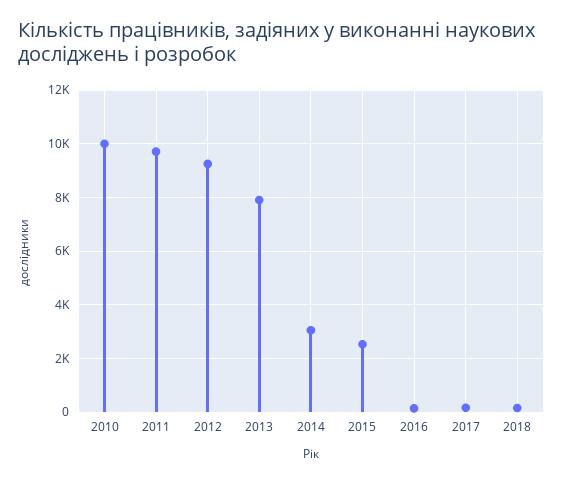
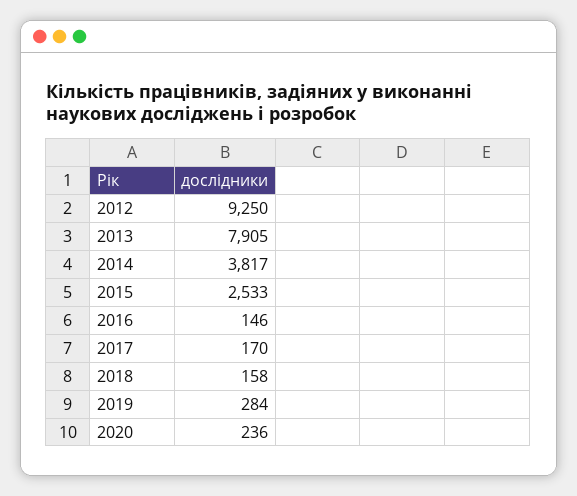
2010: 10000 -> none
2011: 9750 -> none
2014: 3000 -> 3817
2019: none -> 284
2020: none -> 236

